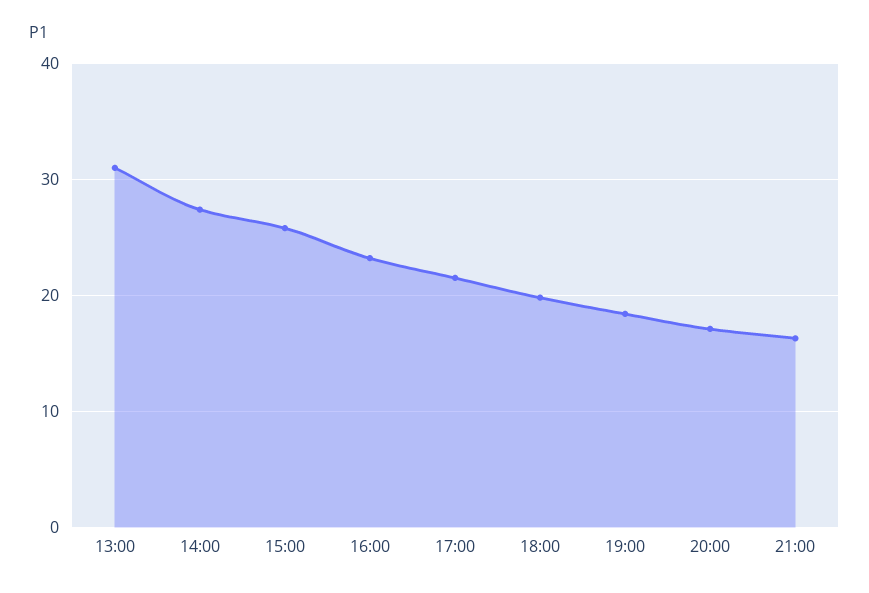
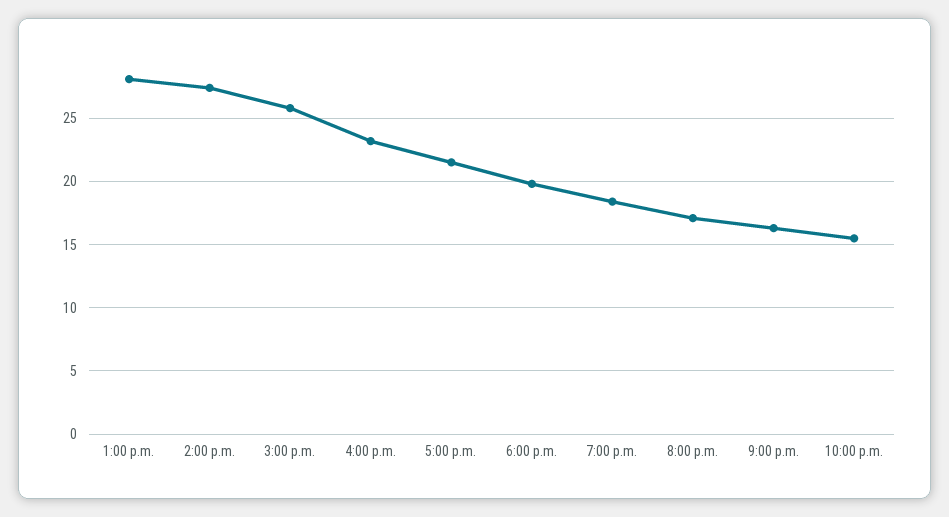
13:00: 31 -> 28
10:00 p.m.: none -> 15.5

